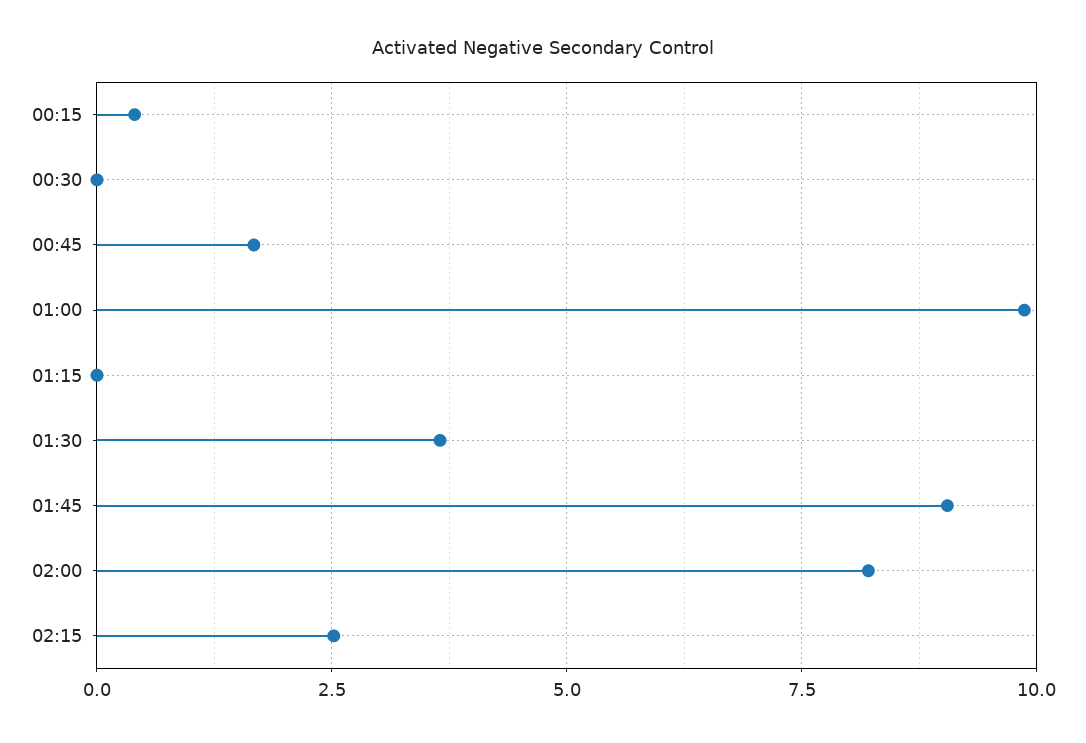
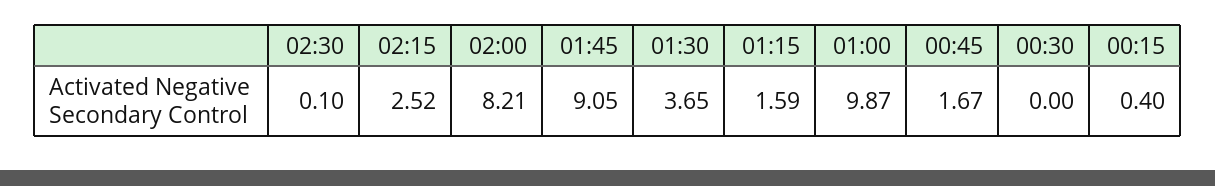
01:15: 0 -> 1.59
02:30: none -> 0.1

